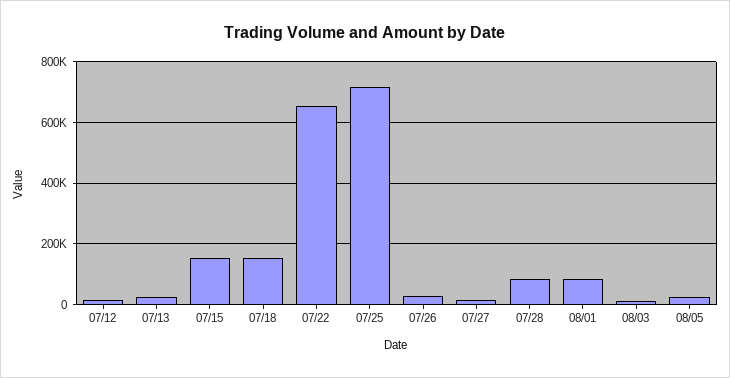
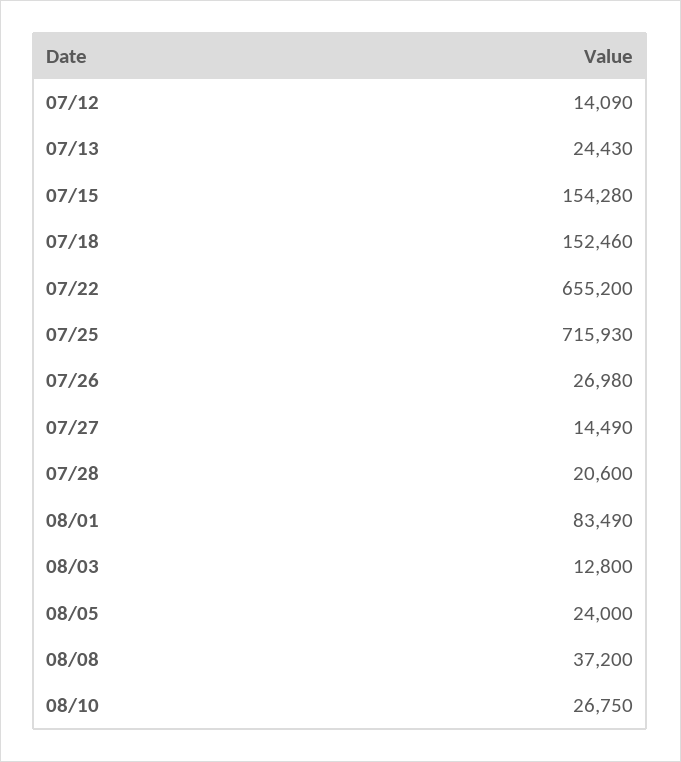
07/28: 80000 -> 20600
08/08: none -> 37200
08/10: none -> 26750

